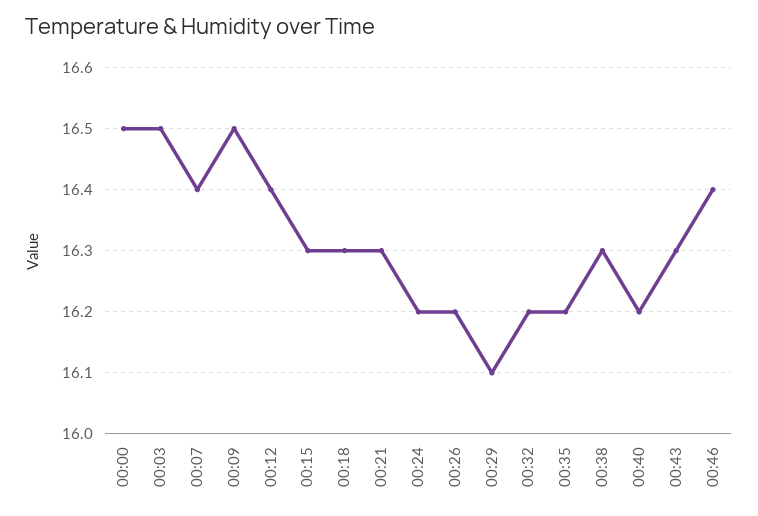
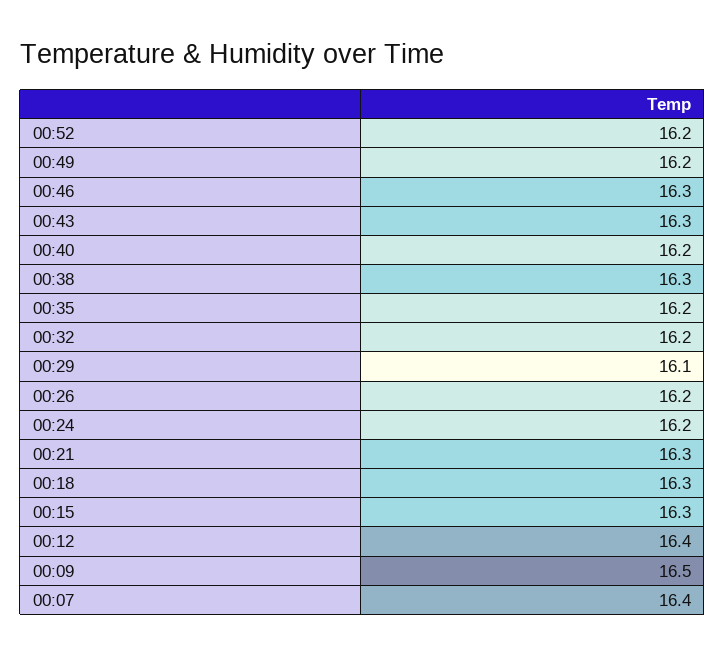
00:00: 16.5 -> none
00:03: 16.5 -> none
00:46: 16.4 -> 16.3
00:52: none -> 16.2
00:49: none -> 16.2

